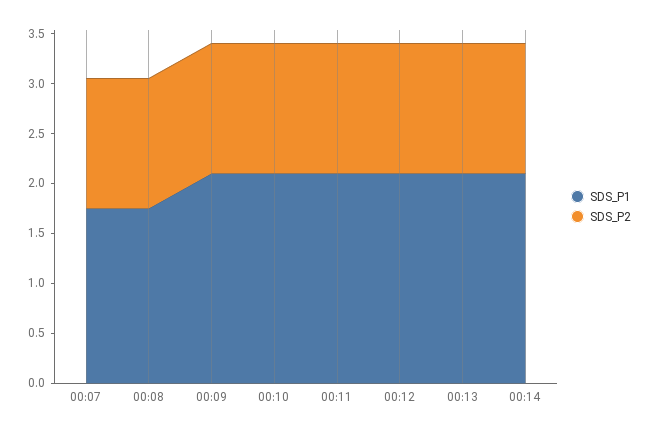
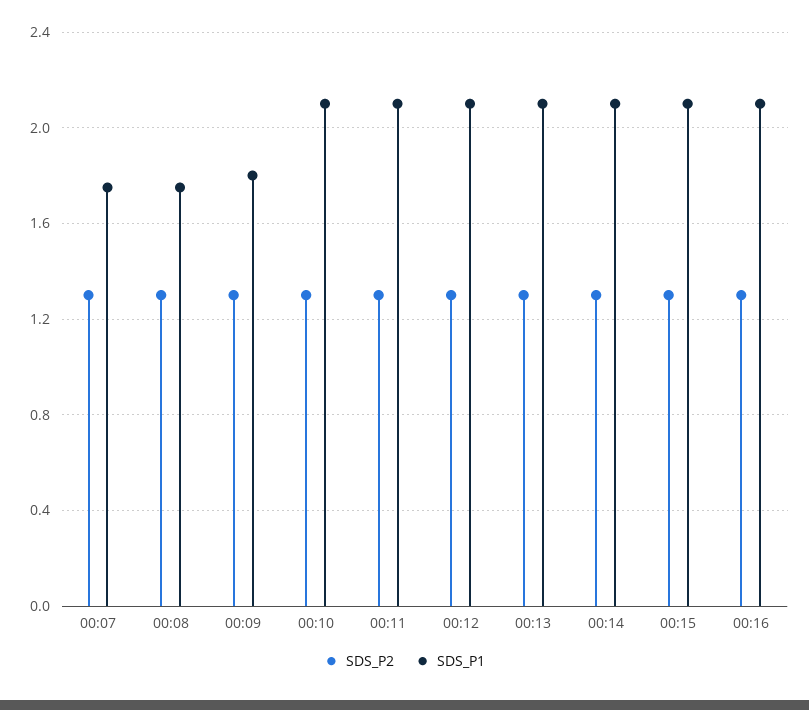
SDS_P1, 00:09: 2.1 -> 1.8
SDS_P2, 00:15: none -> 1.3
SDS_P1, 00:15: none -> 2.1
SDS_P2, 00:16: none -> 1.3
SDS_P1, 00:16: none -> 2.1

